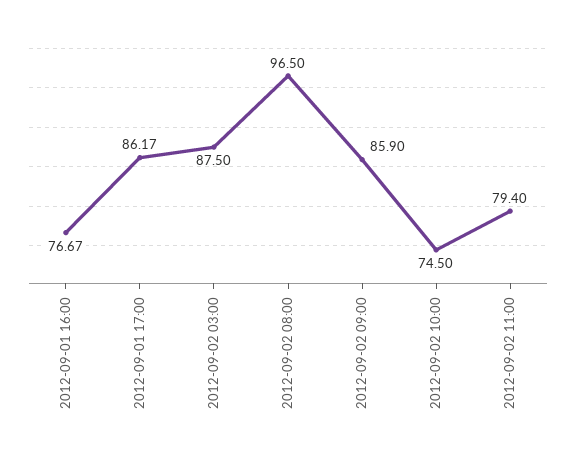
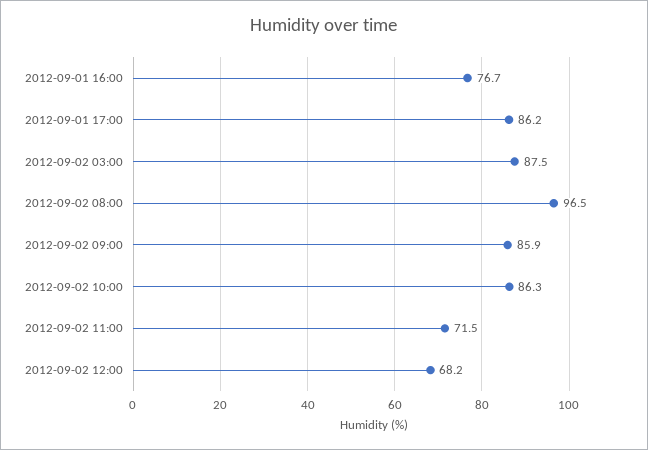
2012-09-02 10:00: 74.5 -> 86.3
2012-09-02 11:00: 79.4 -> 71.5
2012-09-02 12:00: none -> 68.2

